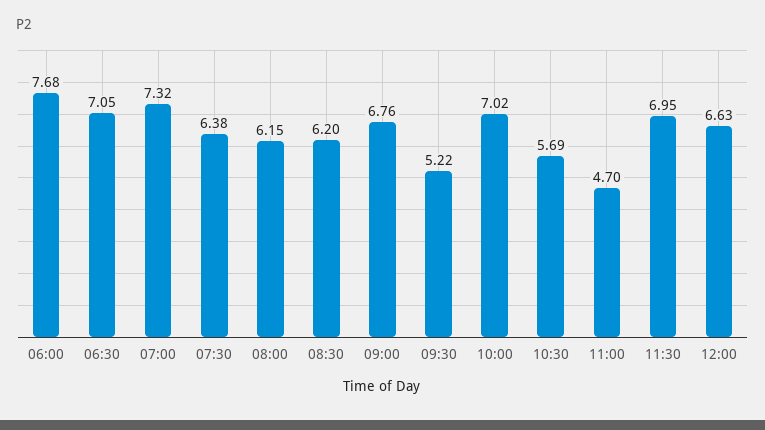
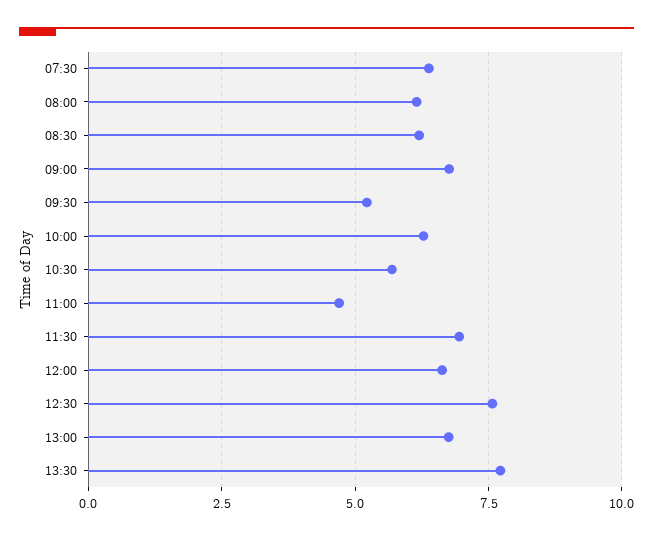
06:00: 7.68 -> none
06:30: 7.05 -> none
07:00: 7.32 -> none
10:00: 7.02 -> 6.25
12:30: none -> 7.5
13:00: none -> 6.75
13:30: none -> 7.75

